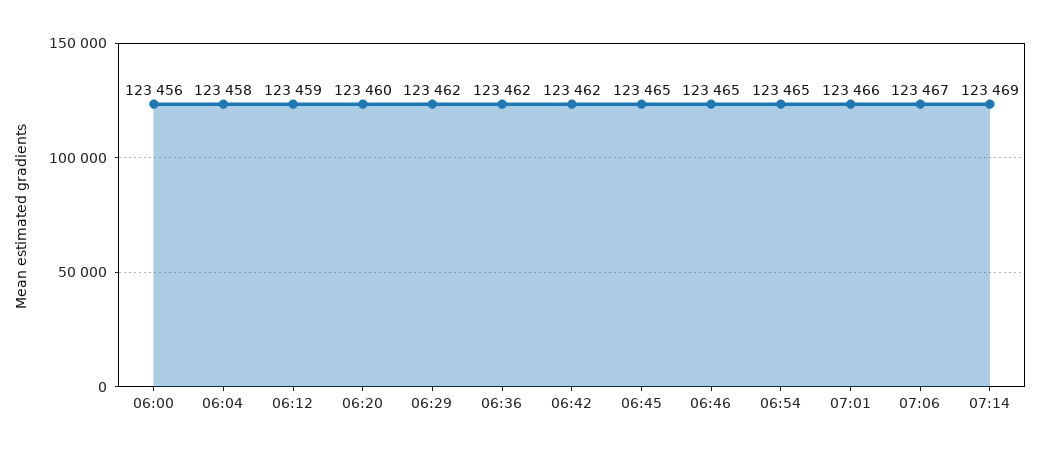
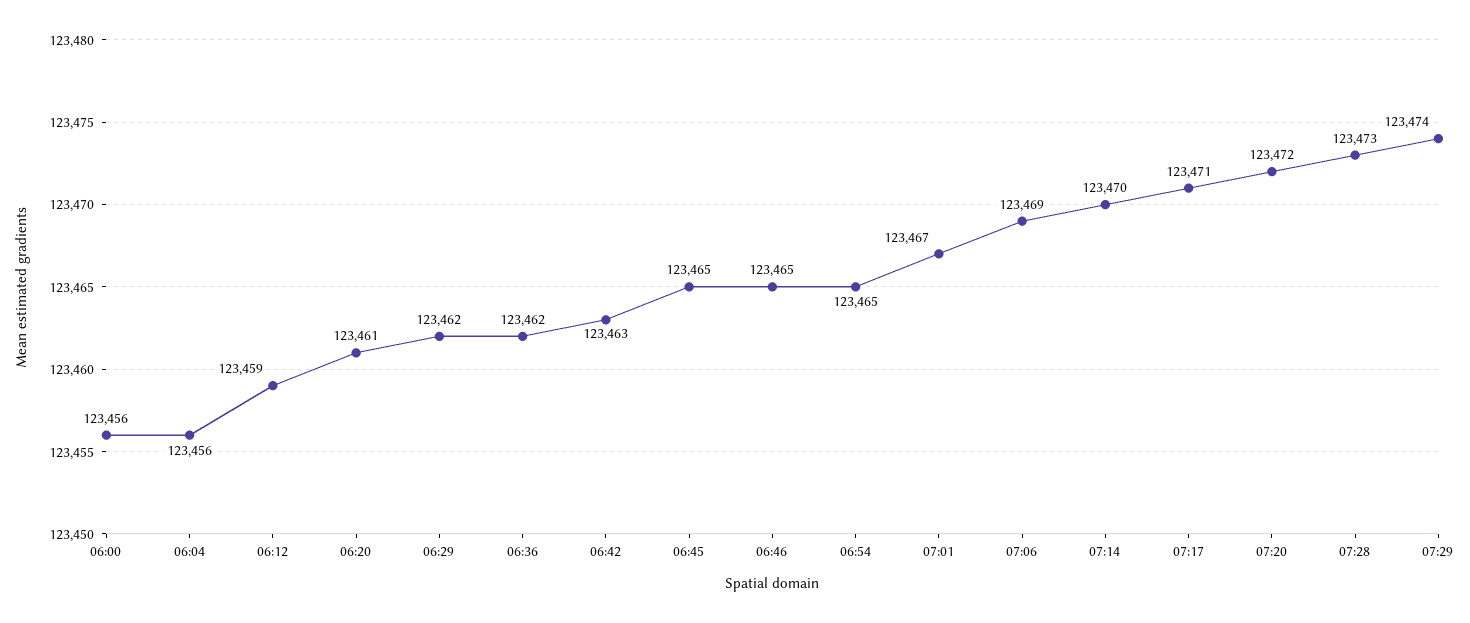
06:04: 123458 -> 123456
06:20: 123460 -> 123461
06:42: 123462 -> 123463
07:01: 123466 -> 123467
07:06: 123467 -> 123469
07:14: 123469 -> 123470
07:17: none -> 123471
07:20: none -> 123472
07:28: none -> 123473
07:29: none -> 123474

